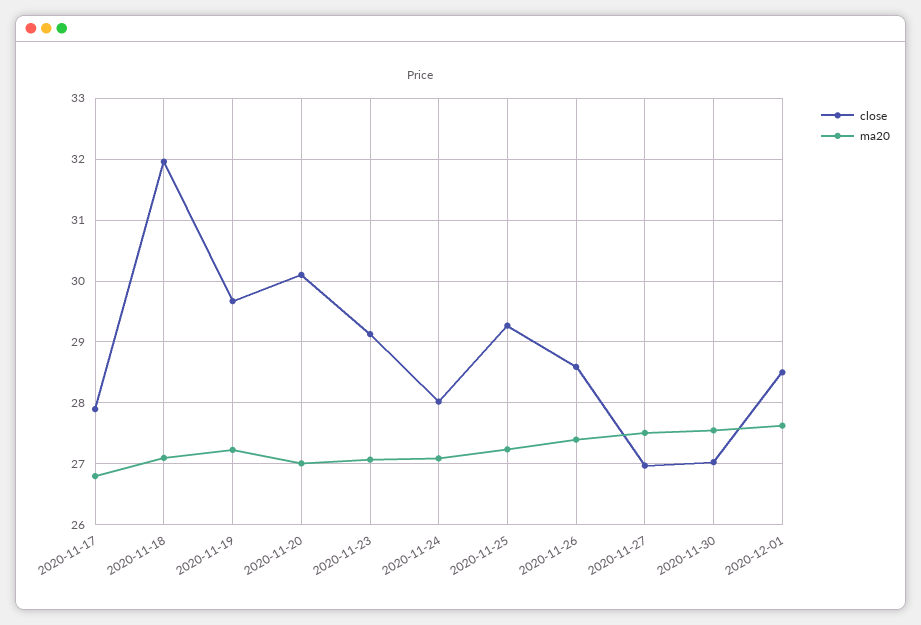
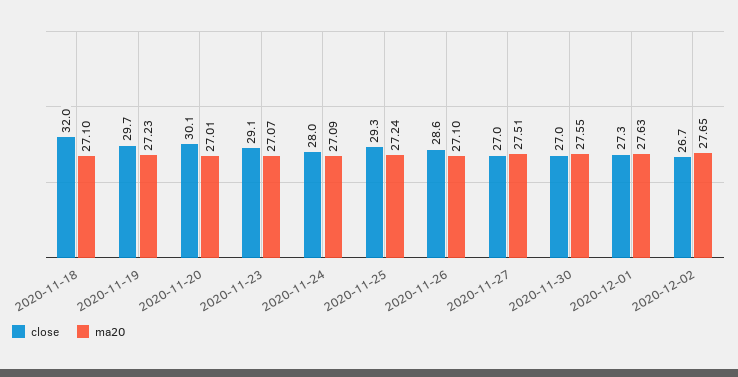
close, 2020-11-17: 27.9 -> none
ma20, 2020-11-17: 26.8 -> none
ma20, 2020-11-26: 27.4 -> 27.1
close, 2020-12-01: 28.5 -> 27.3
close, 2020-12-02: none -> 26.7
ma20, 2020-12-02: none -> 27.65

